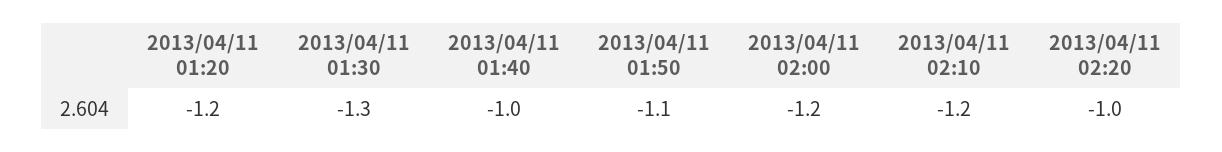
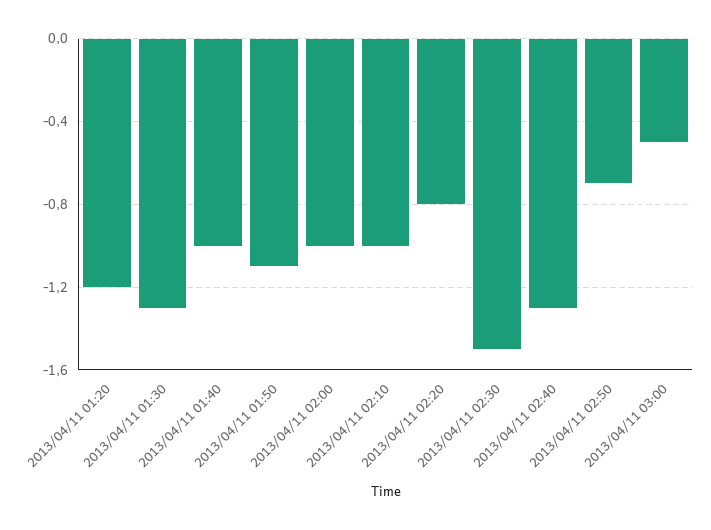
2013/04/11 02:00: -1.2 -> -1
2013/04/11 02:10: -1.2 -> -1
2013/04/11 02:20: -1 -> -0.8
2013/04/11 02:30: none -> -1.5
2013/04/11 02:40: none -> -1.3
2013/04/11 02:50: none -> -0.7
2013/04/11 03:00: none -> -0.5

